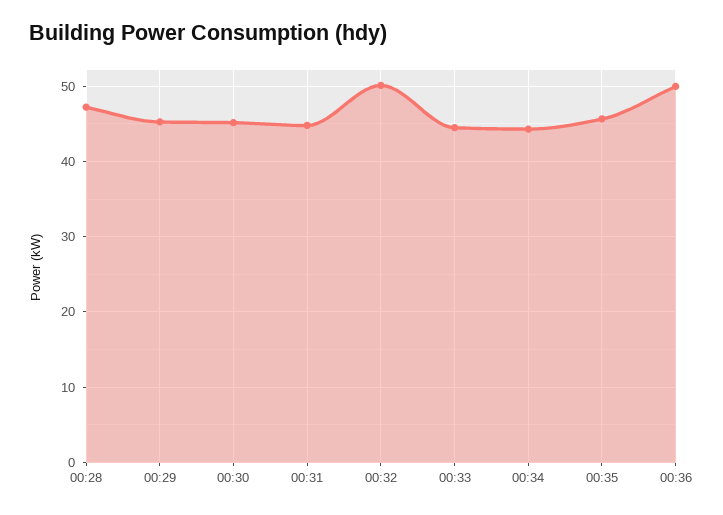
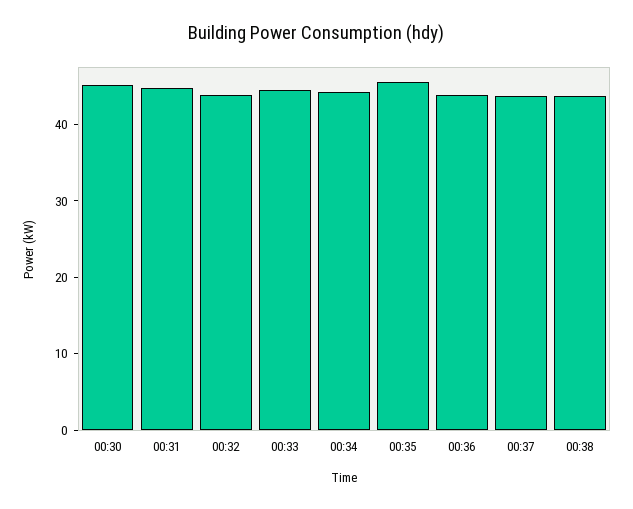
00:28: 47 -> none
00:29: 45 -> none
00:32: 50 -> 44
00:36: 50 -> 44
00:37: none -> 44
00:38: none -> 44

